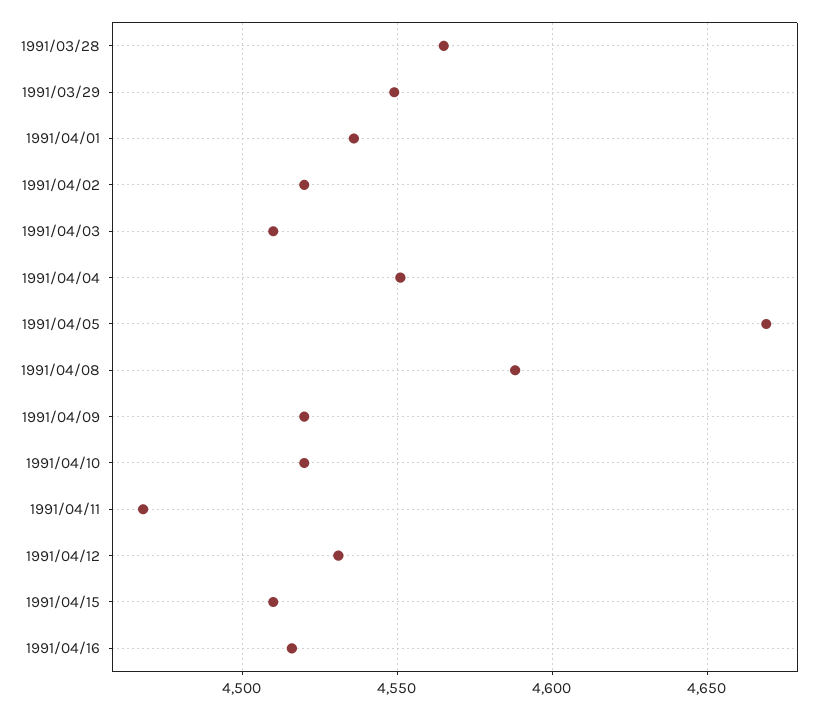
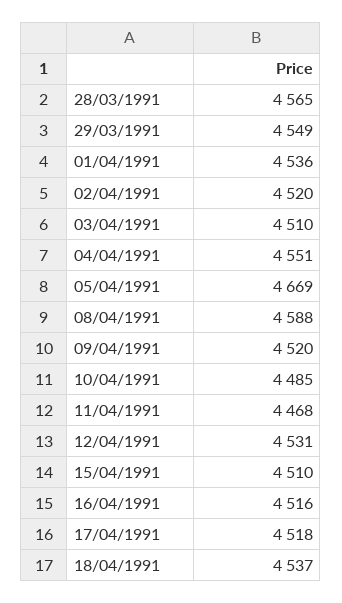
1991/04/10: 4520 -> 4485
17/04/1991: none -> 4518
18/04/1991: none -> 4537

